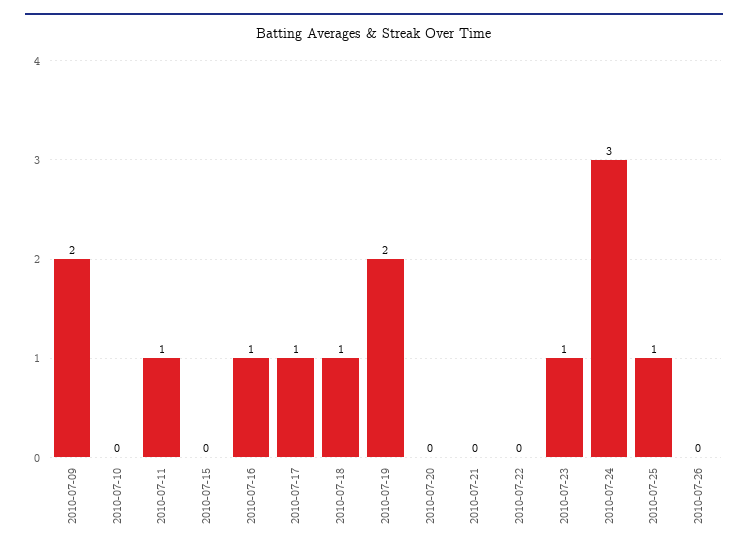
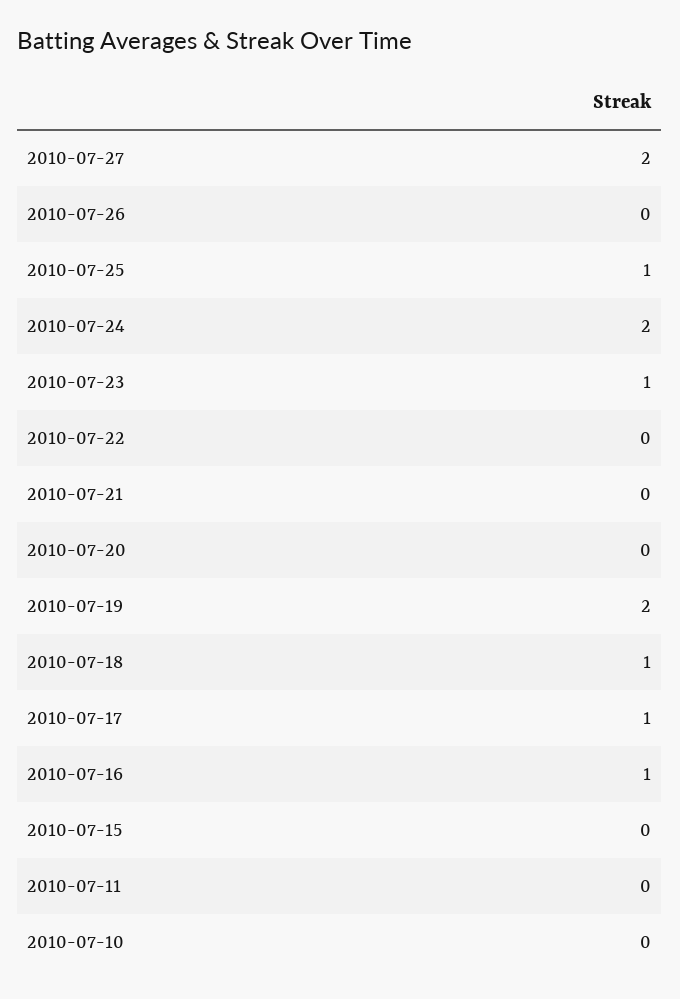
2010-07-09: 2 -> none
2010-07-11: 1 -> 0
2010-07-24: 3 -> 2
2010-07-27: none -> 2

